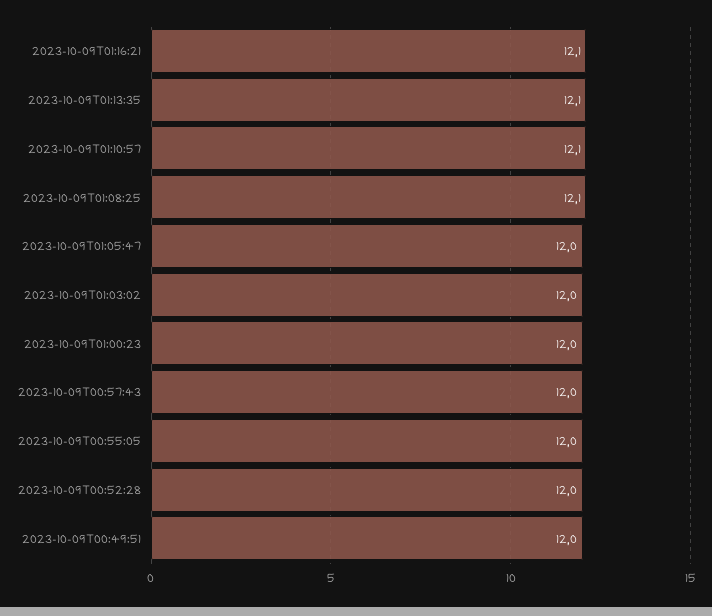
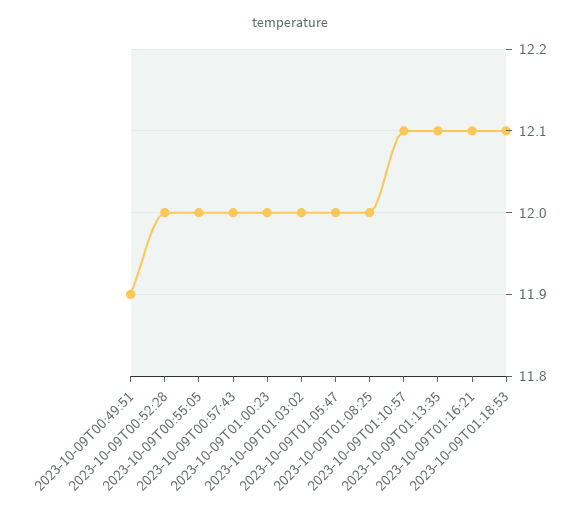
2023-10-09T01:08:25: 12.1 -> 12
2023-10-09T00:49:51: 12 -> 11.9
2023-10-09T01:18:53: none -> 12.1

